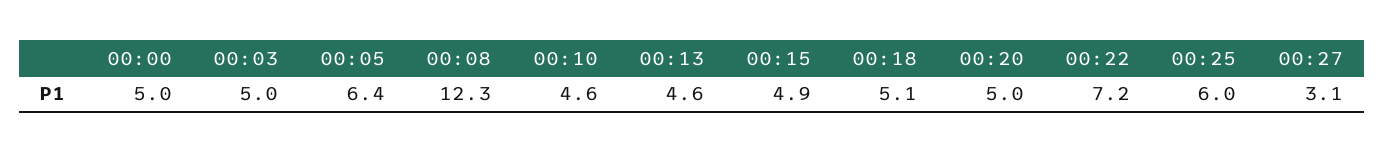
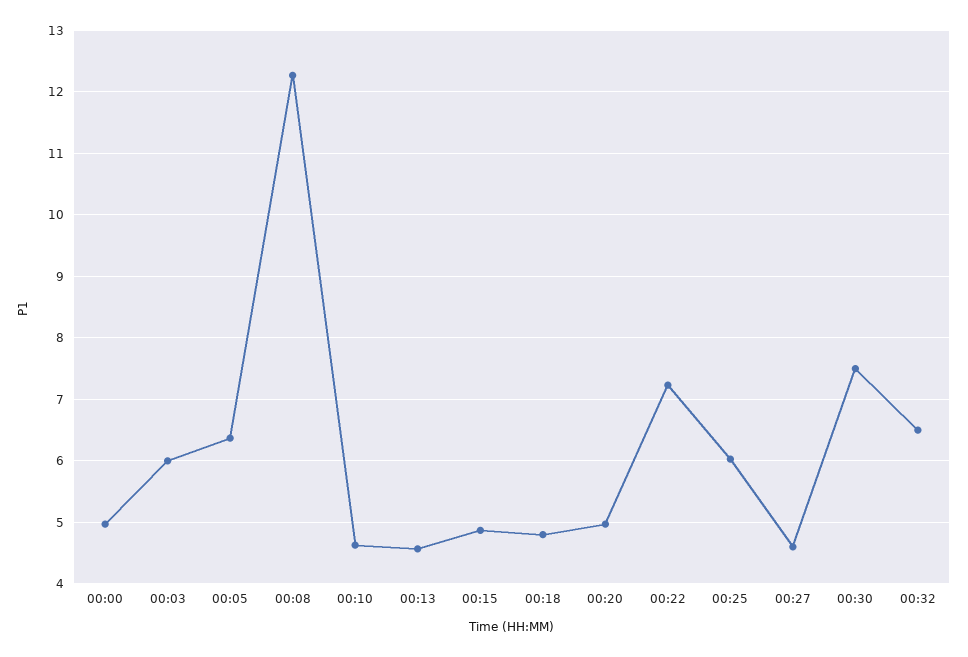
00:03: 5 -> 6
00:18: 5.1 -> 4.8
00:27: 3.1 -> 4.6
00:30: none -> 7.5
00:32: none -> 6.5

